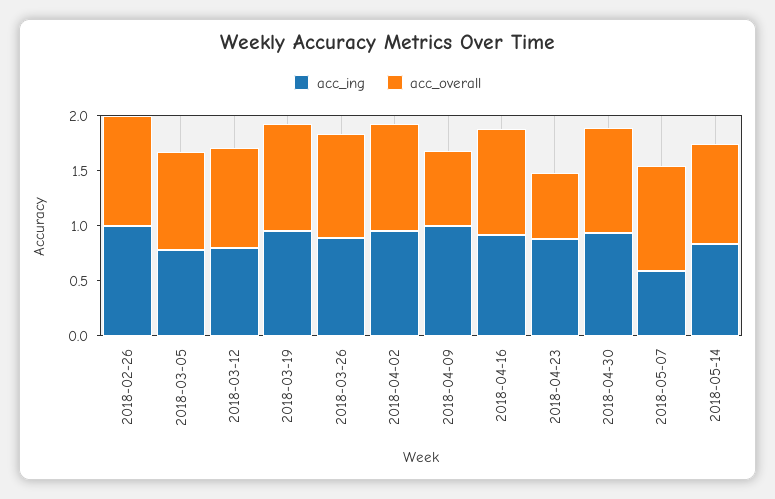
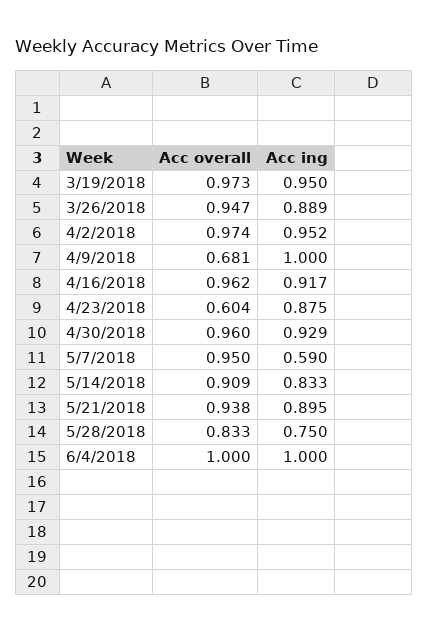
acc_ing, 2018-02-26: 1 -> none
acc_overall, 2018-02-26: 1 -> none
acc_ing, 2018-03-05: 0.8 -> none
acc_overall, 2018-03-05: 0.9 -> none
acc_ing, 2018-03-12: 0.8 -> none
acc_overall, 2018-03-12: 0.9 -> none
acc_overall, 5/21/2018: none -> 0.938
acc_ing, 5/21/2018: none -> 0.895
acc_overall, 5/28/2018: none -> 0.833
acc_ing, 5/28/2018: none -> 0.75
acc_overall, 6/4/2018: none -> 1
acc_ing, 6/4/2018: none -> 1

